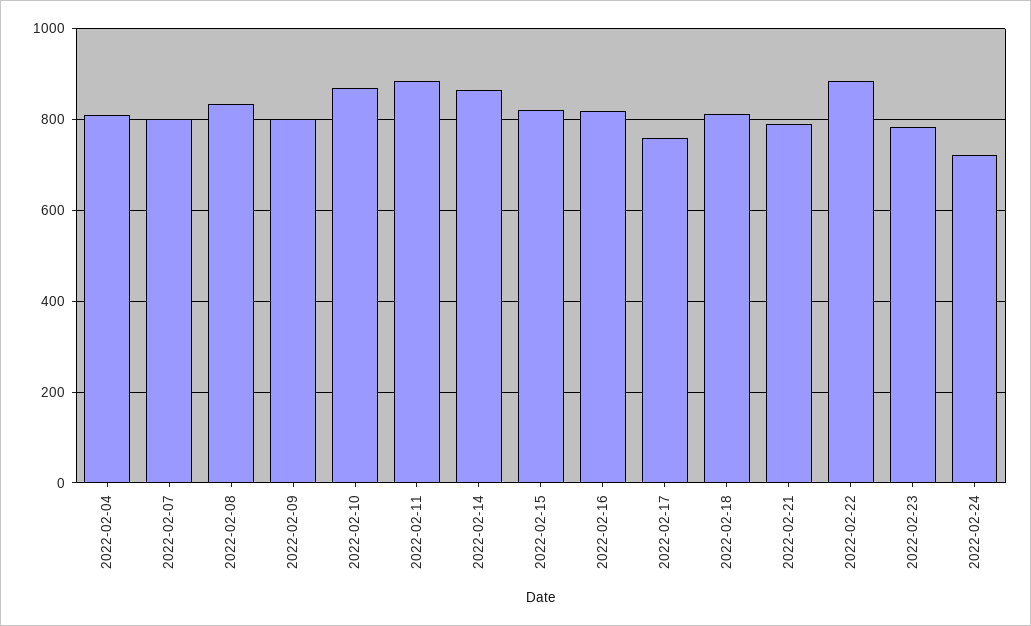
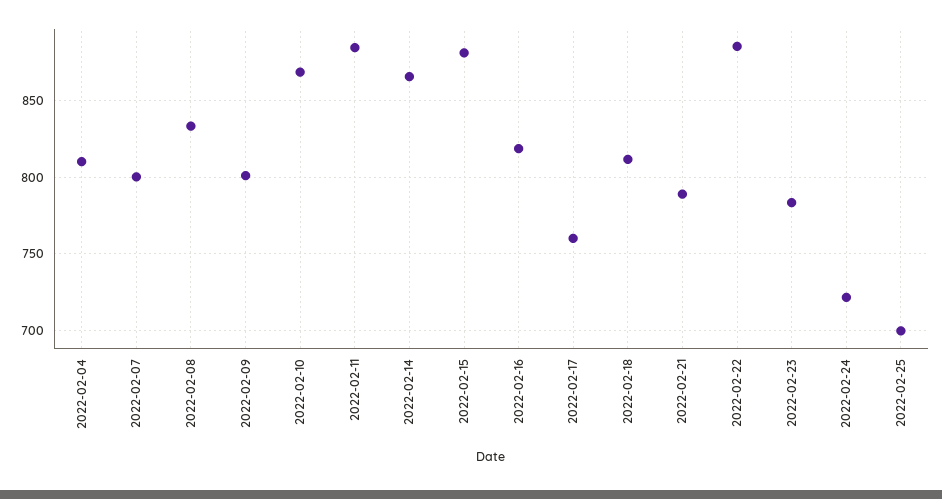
2022-02-15: 820 -> 880
2022-02-25: none -> 700

